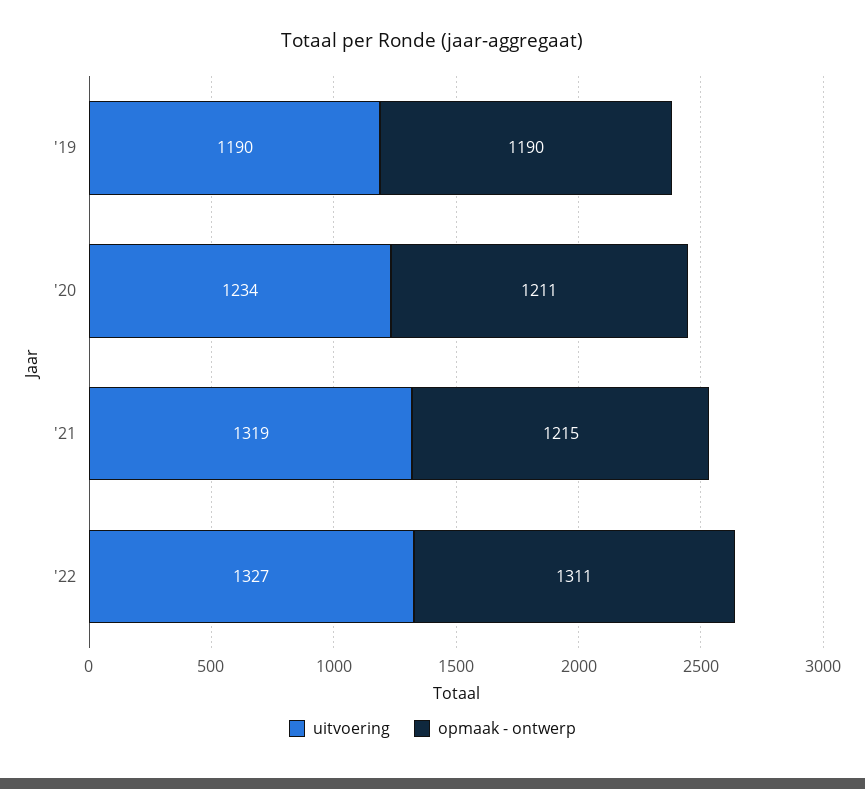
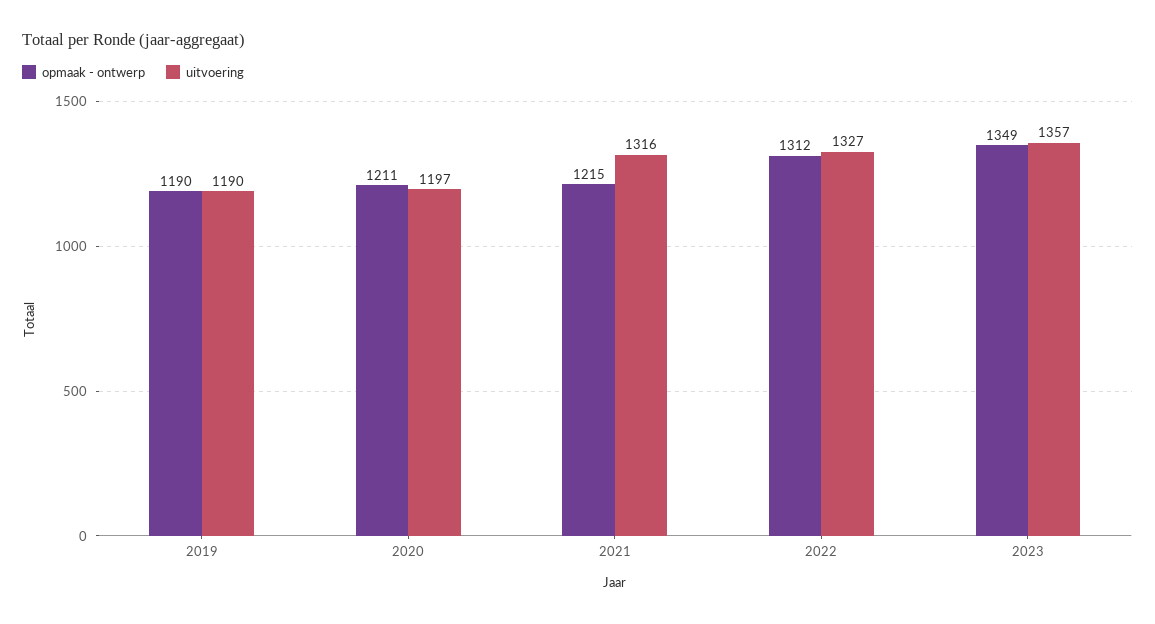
uitvoering, '20: 1234 -> 1197
uitvoering, '21: 1319 -> 1316
opmaak - ontwerp, '22: 1311 -> 1312
opmaak - ontwerp, 2023: none -> 1349
uitvoering, 2023: none -> 1357

